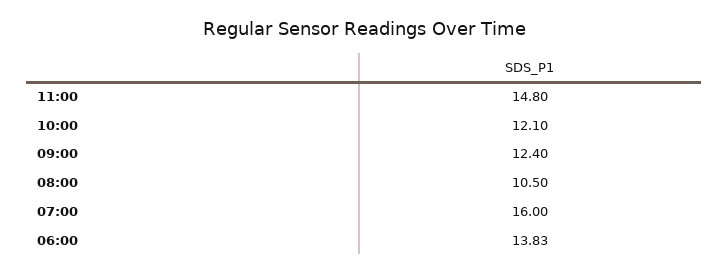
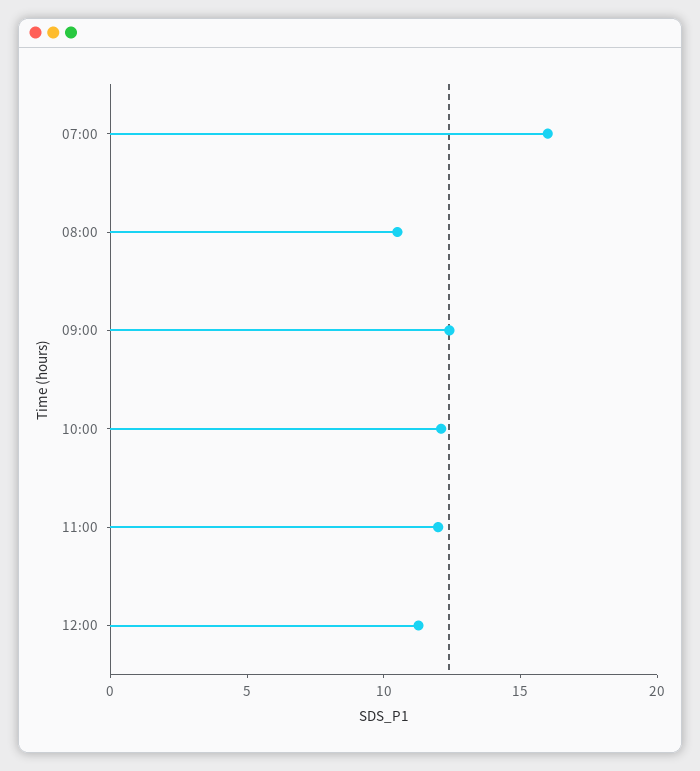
11:00: 14.8 -> 12
06:00: 13.83 -> none
12:00: none -> 11

